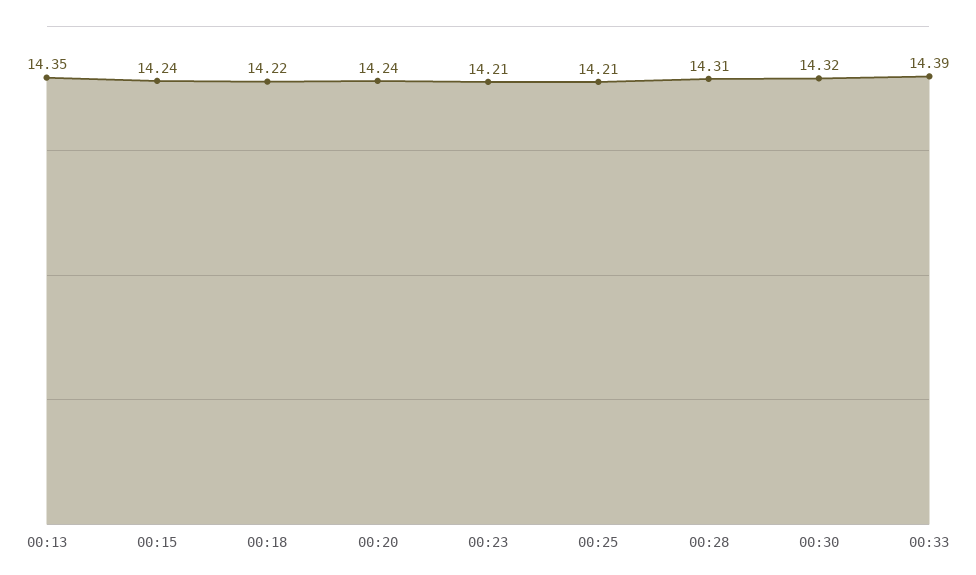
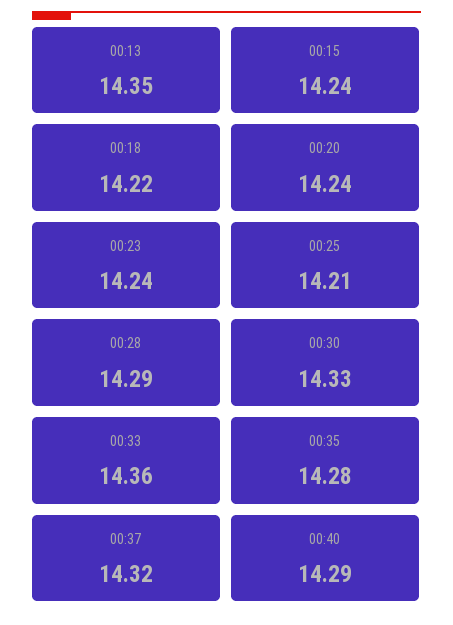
00:23: 14.21 -> 14.24
00:28: 14.31 -> 14.29
00:30: 14.32 -> 14.33
00:33: 14.39 -> 14.36
00:35: none -> 14.28
00:37: none -> 14.32
00:40: none -> 14.29

